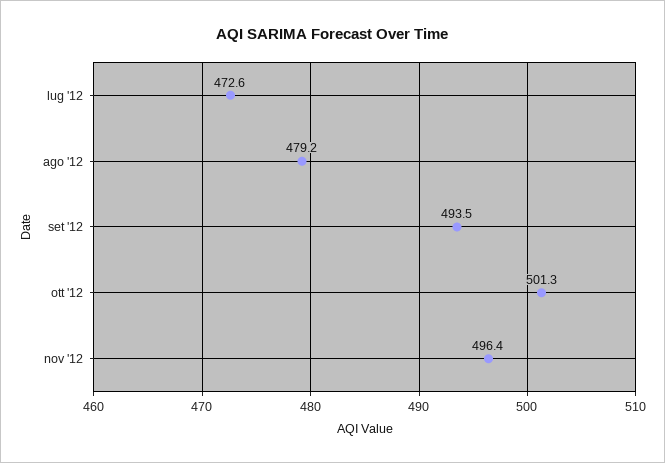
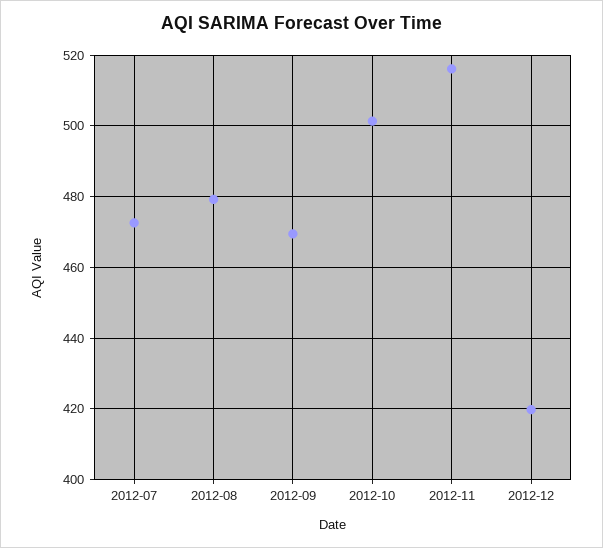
set '12: 493.5 -> 470
nov '12: 496.4 -> 516
2012-12: none -> 420

